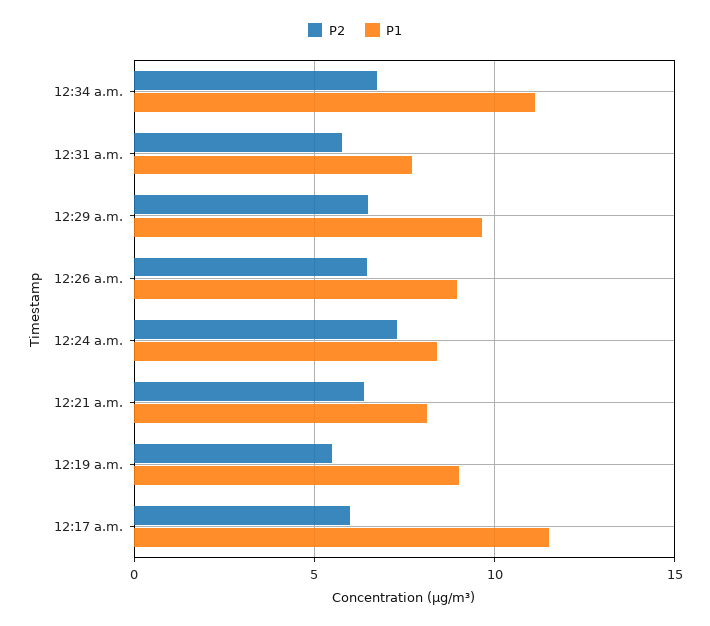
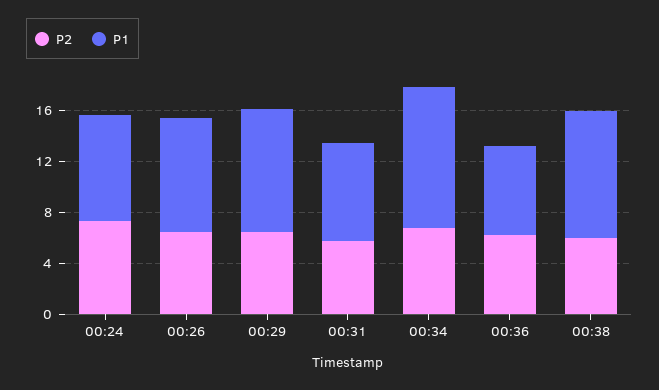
P2, 12:21 a.m.: 6.5 -> none
P1, 12:21 a.m.: 8 -> none
P2, 12:19 a.m.: 5.5 -> none
P1, 12:19 a.m.: 9 -> none
P2, 12:17 a.m.: 6 -> none
P1, 12:17 a.m.: 11.5 -> none
P2, 00:36: none -> 6
P1, 00:36: none -> 7
P2, 00:38: none -> 6
P1, 00:38: none -> 10

